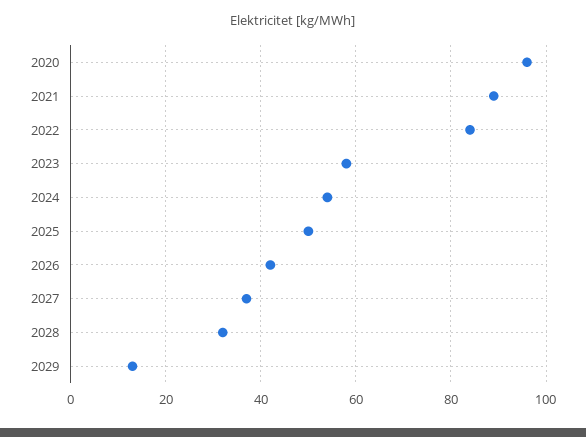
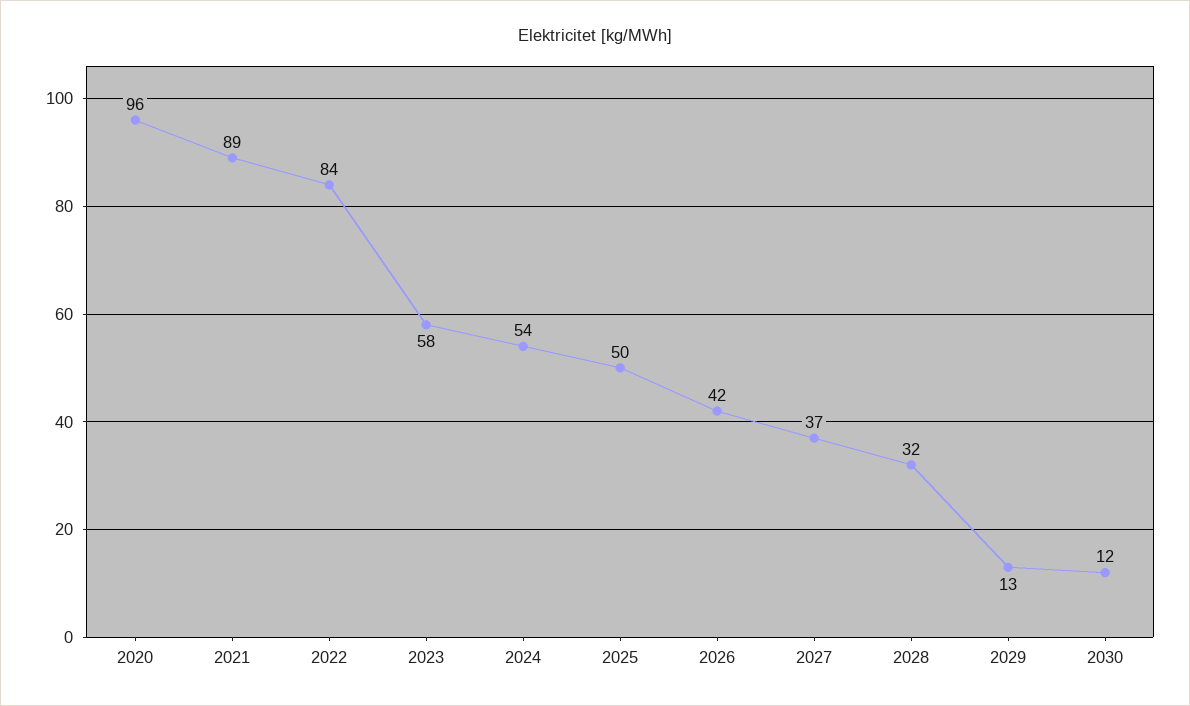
2030: none -> 12

